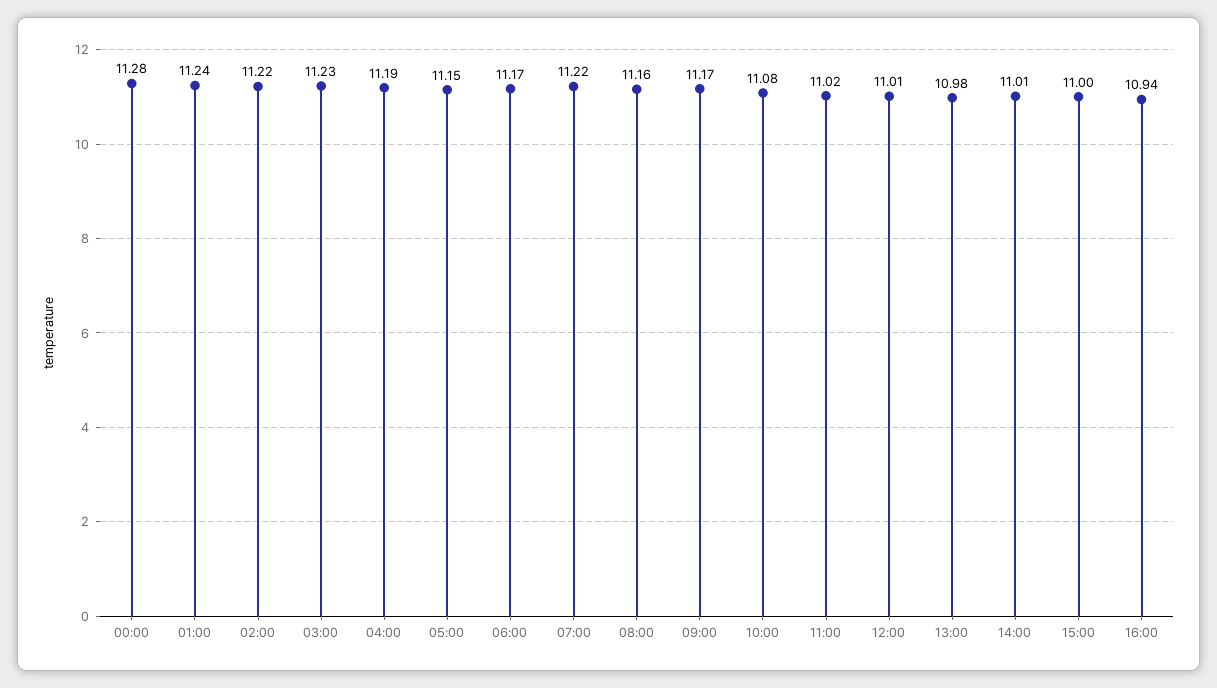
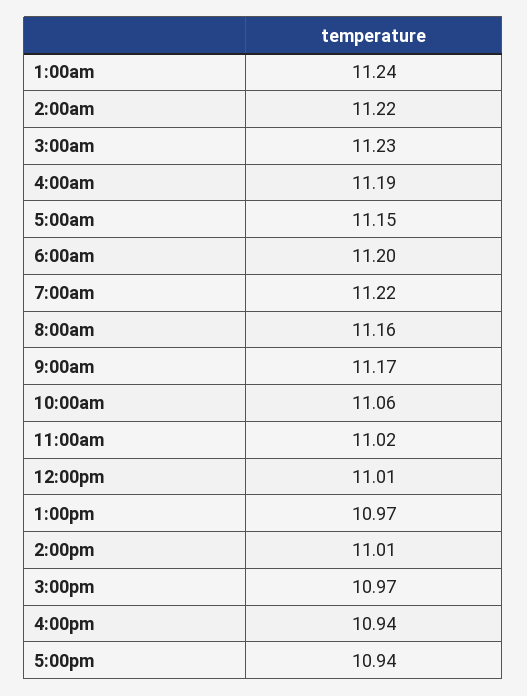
00:00: 11.28 -> none
06:00: 11.17 -> 11.2
10:00: 11.08 -> 11.06
13:00: 10.98 -> 10.97
15:00: 11 -> 10.97
5:00pm: none -> 10.94

